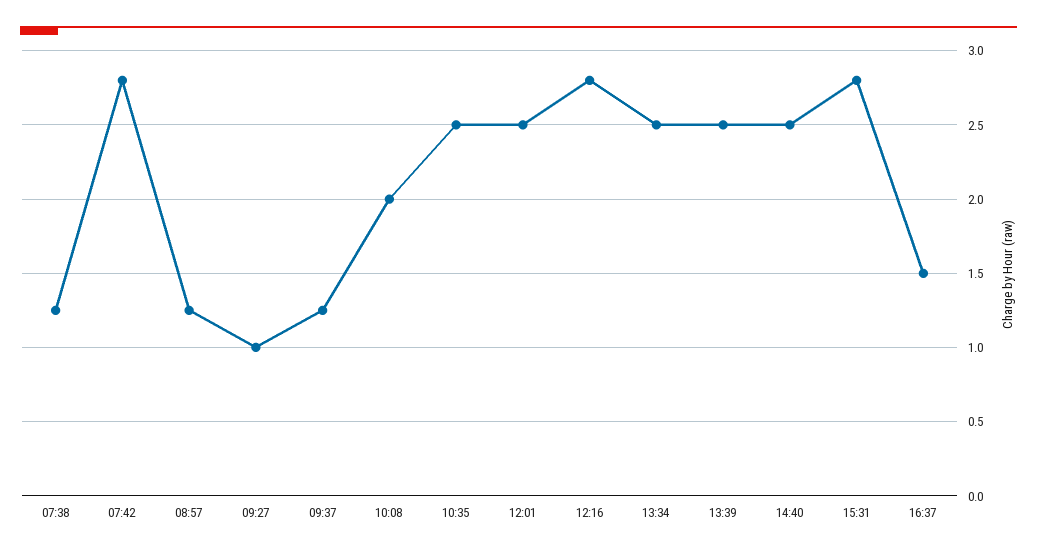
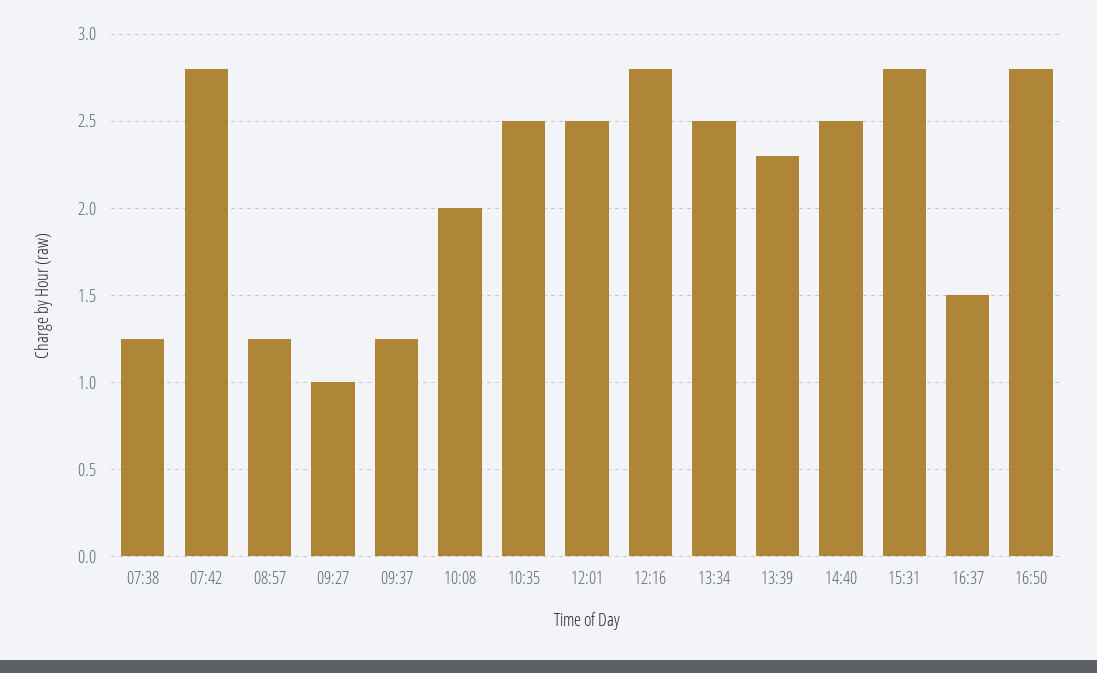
13:39: 2.5 -> 2.3
16:50: none -> 2.8

